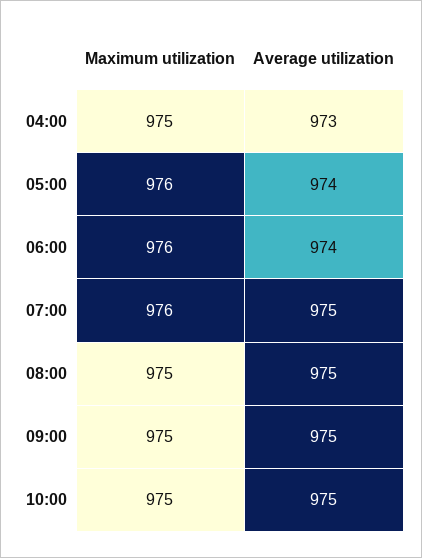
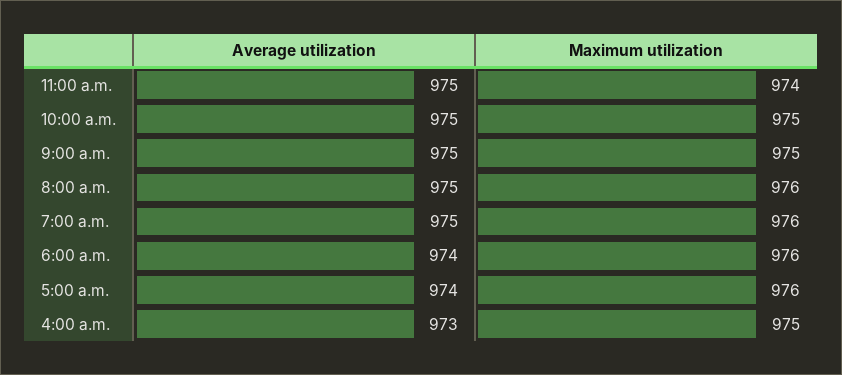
Maximum utilization, 08:00: 975 -> 976
Average utilization, 11:00 a.m.: none -> 975
Maximum utilization, 11:00 a.m.: none -> 974

